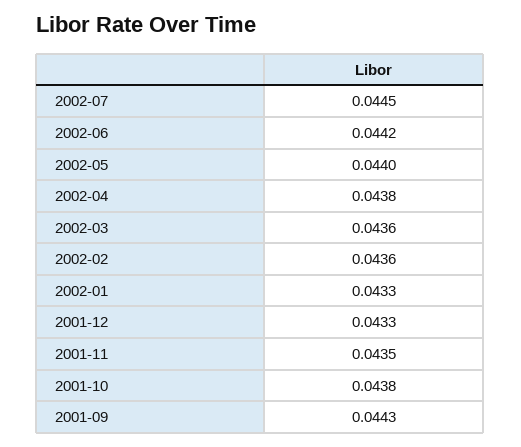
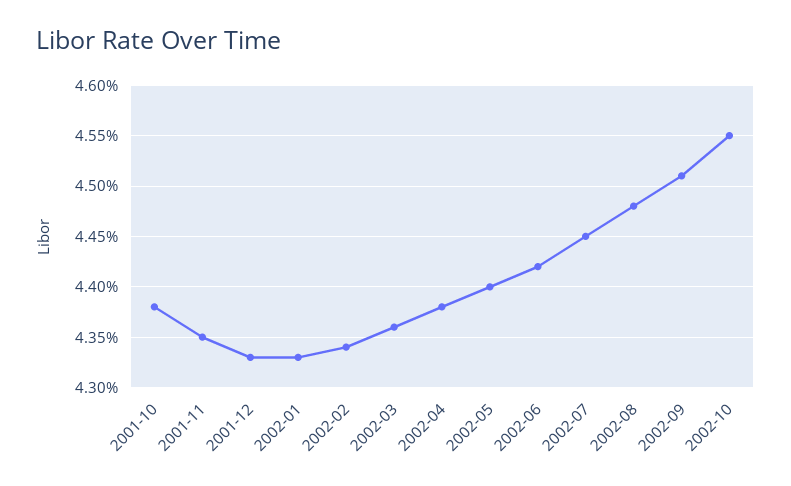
2002-02: 0.0436 -> 0.0434
2001-09: 0.0443 -> none
2002-08: none -> 0.0448
2002-09: none -> 0.0451
2002-10: none -> 0.0455

